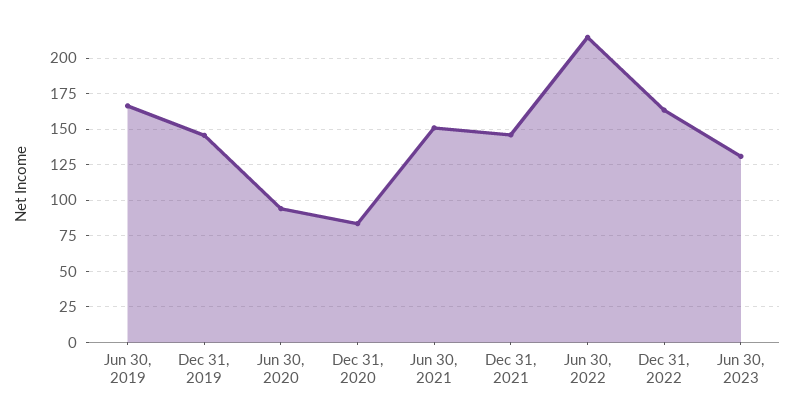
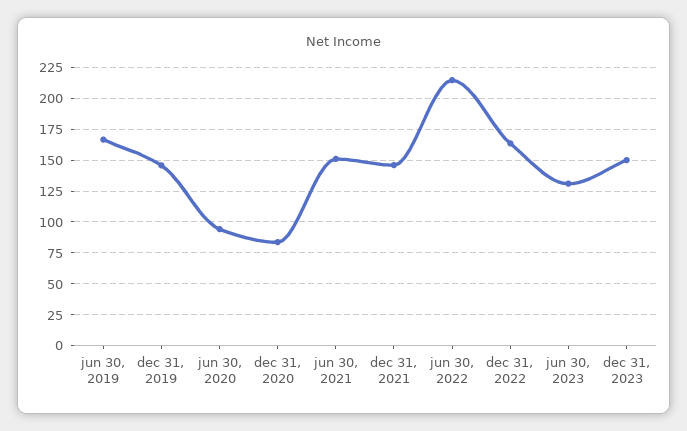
dec 31, 2023: none -> 150

